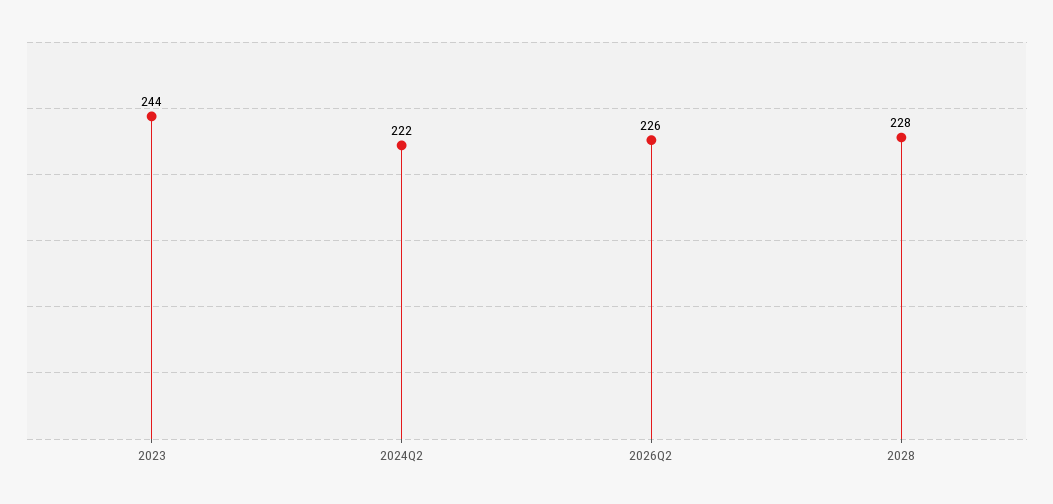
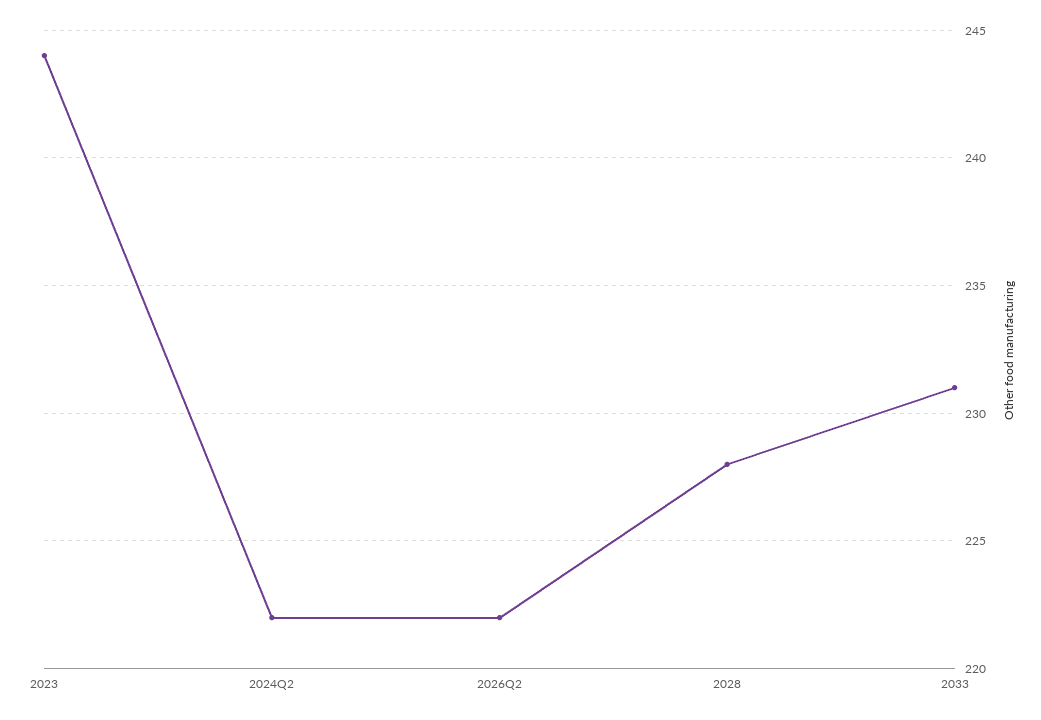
2026Q2: 226 -> 222
2033: none -> 231

